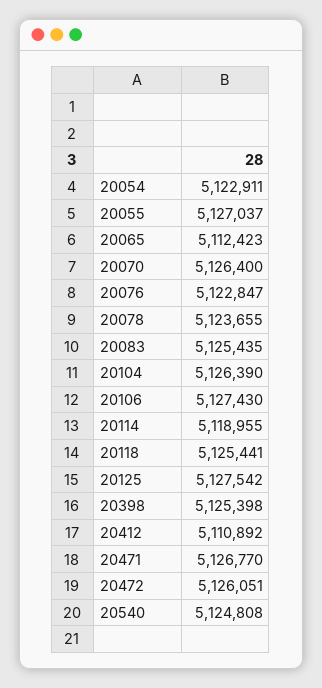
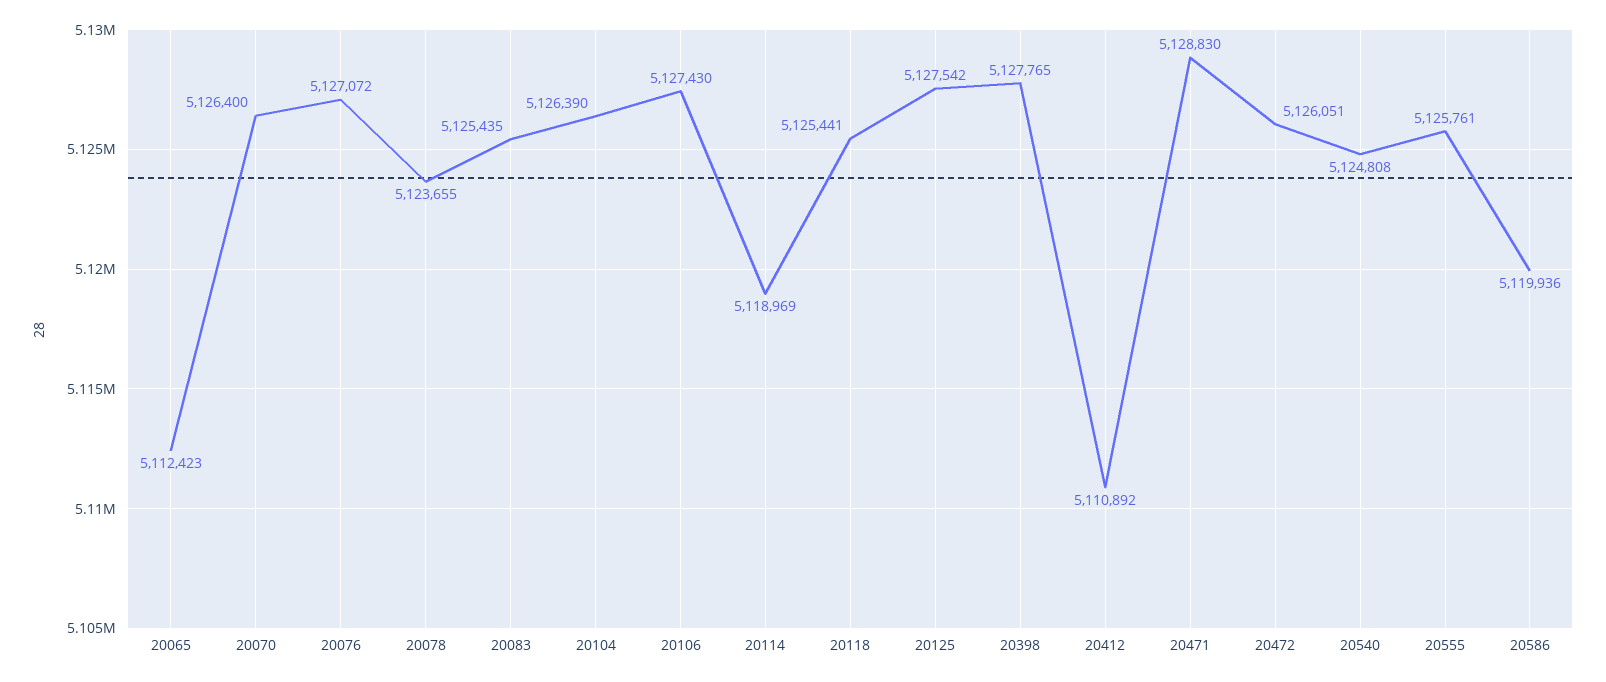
20054: 5122911 -> none
20055: 5127037 -> none
20076: 5122847 -> 5127072
20114: 5118955 -> 5118969
20398: 5125398 -> 5127765
20471: 5126770 -> 5128830
20555: none -> 5125761
20586: none -> 5119936

